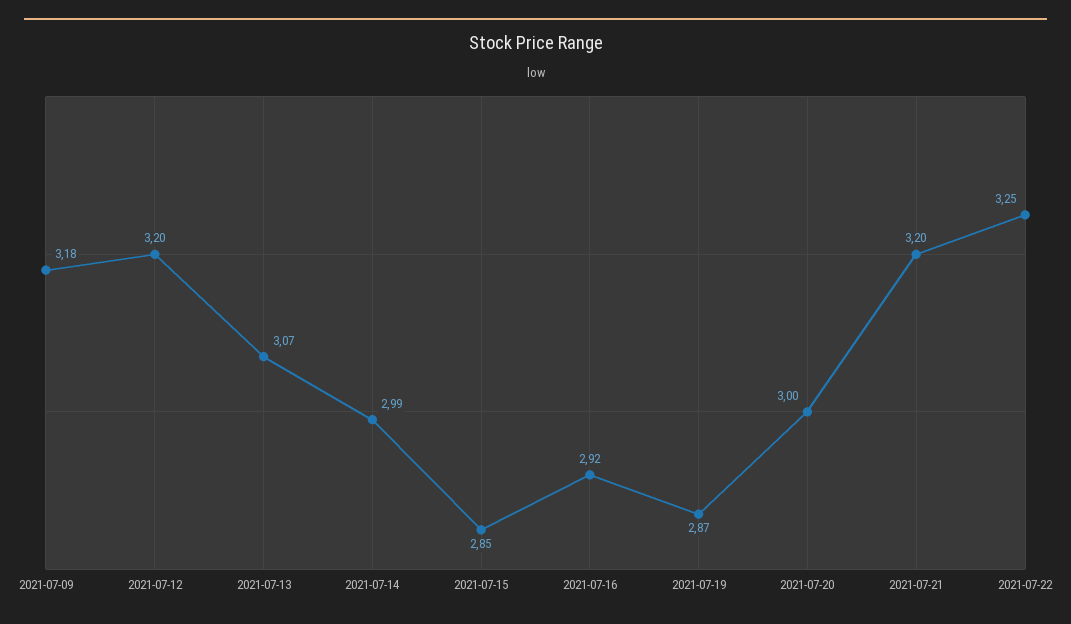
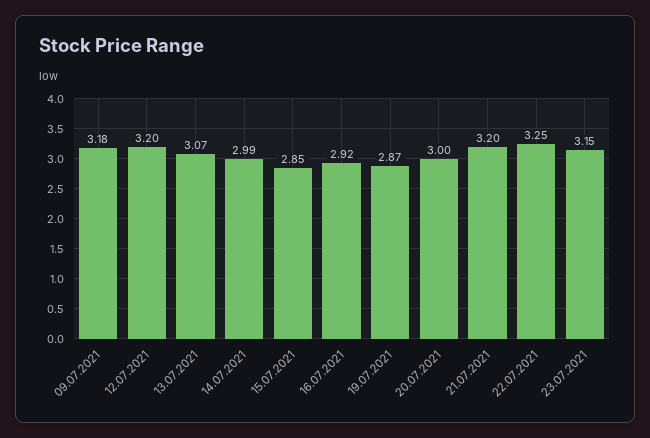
23.07.2021: none -> 3.15

